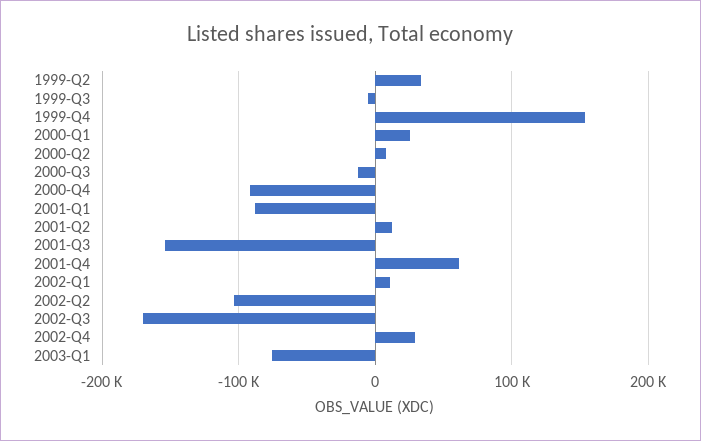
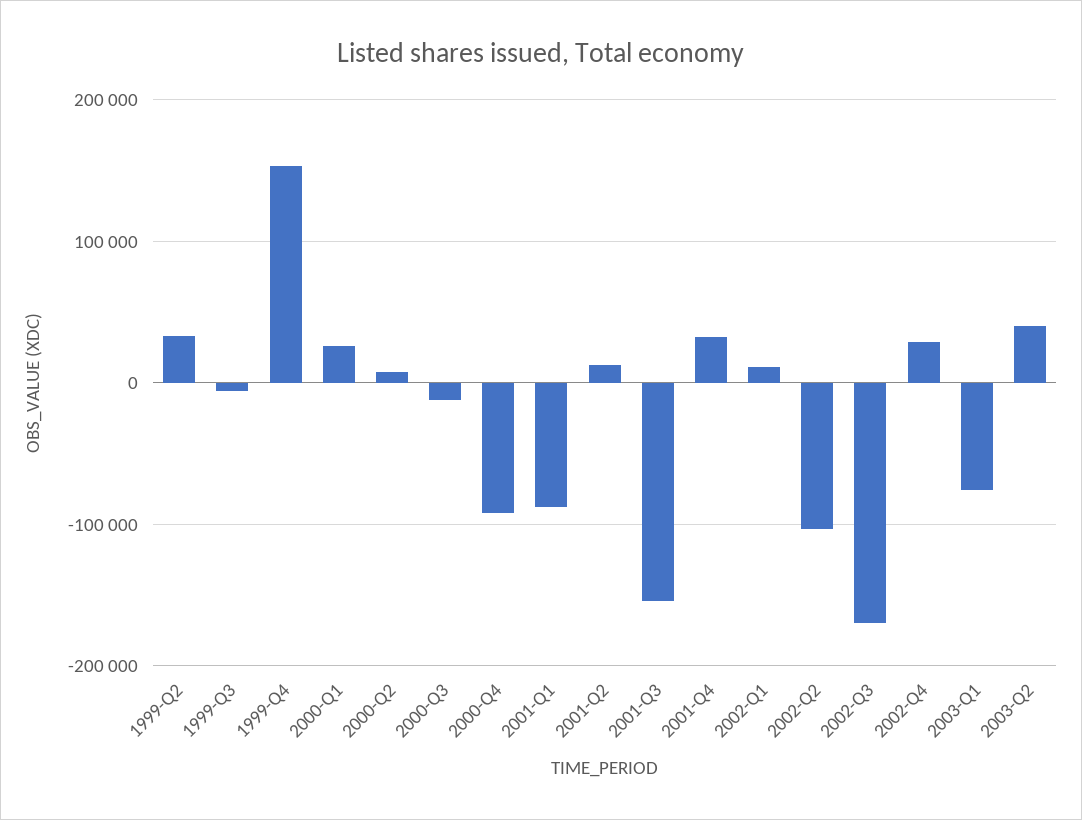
2001-Q4: 60000 -> 30000
2003-Q2: none -> 40000

